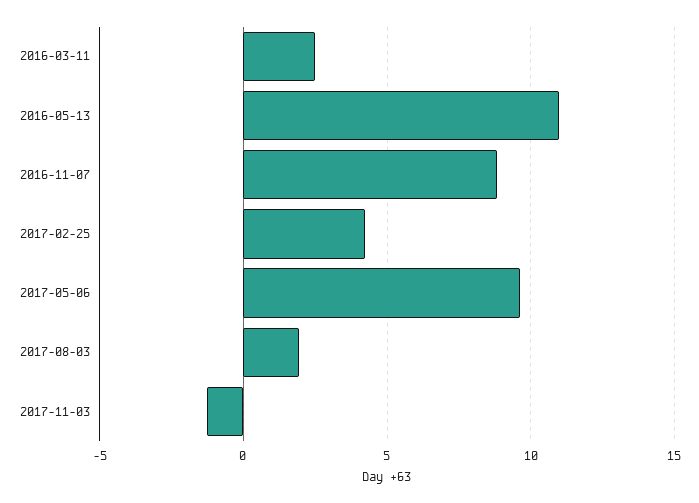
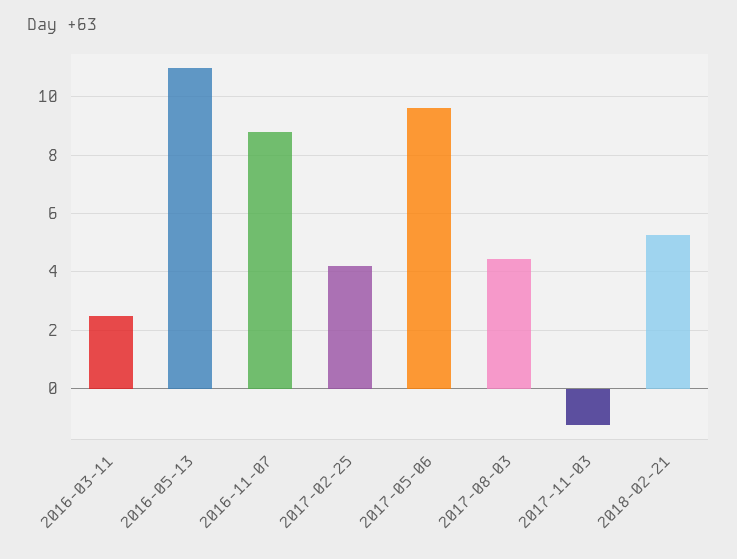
2017-08-03: 2 -> 4.5
2018-02-21: none -> 5.25

